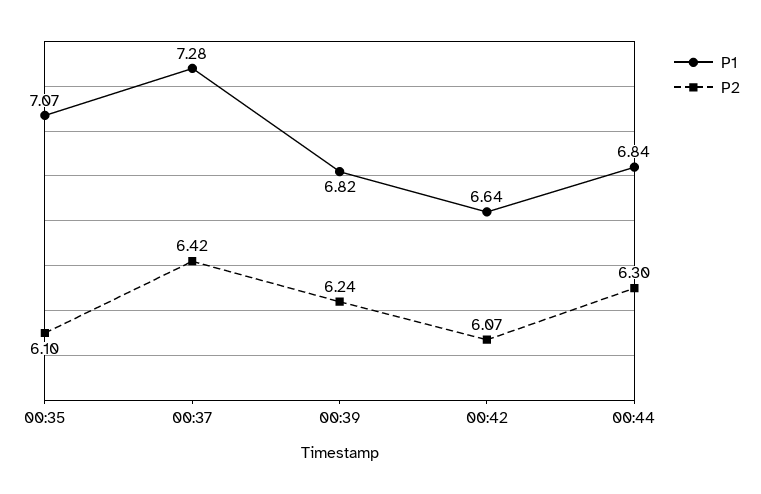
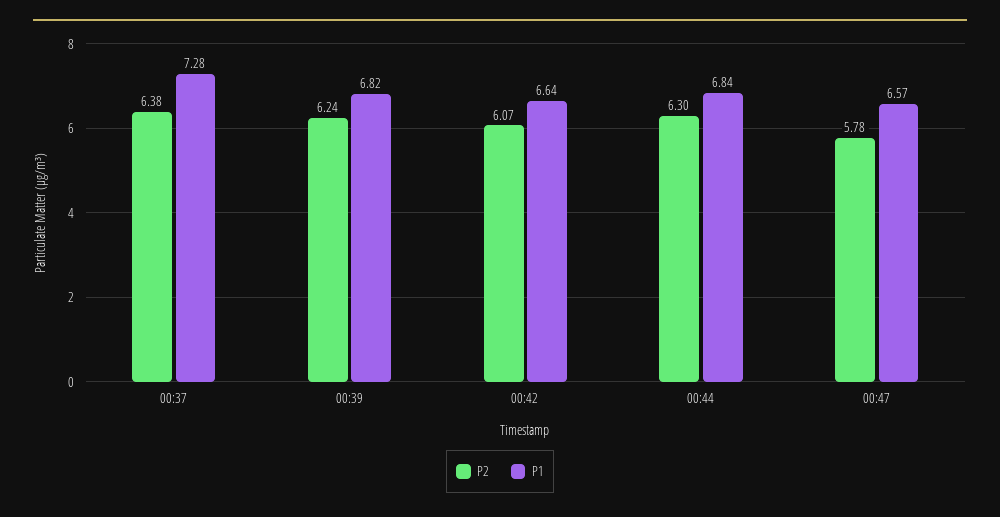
P1, 00:35: 7.07 -> none
P2, 00:35: 6.1 -> none
P2, 00:37: 6.42 -> 6.38
P2, 00:47: none -> 5.78
P1, 00:47: none -> 6.57

